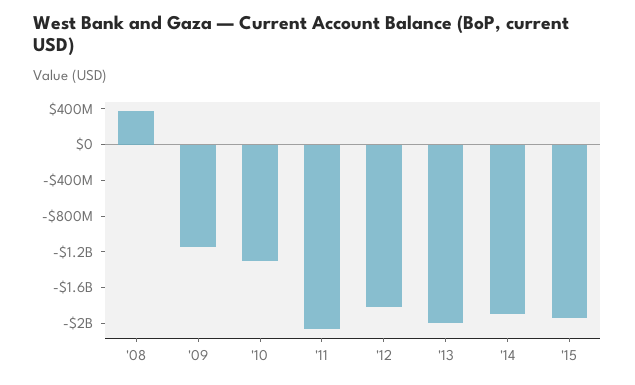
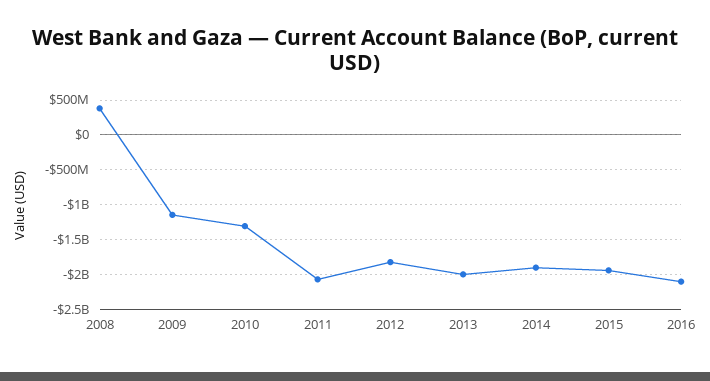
2016: none -> -2100000000

